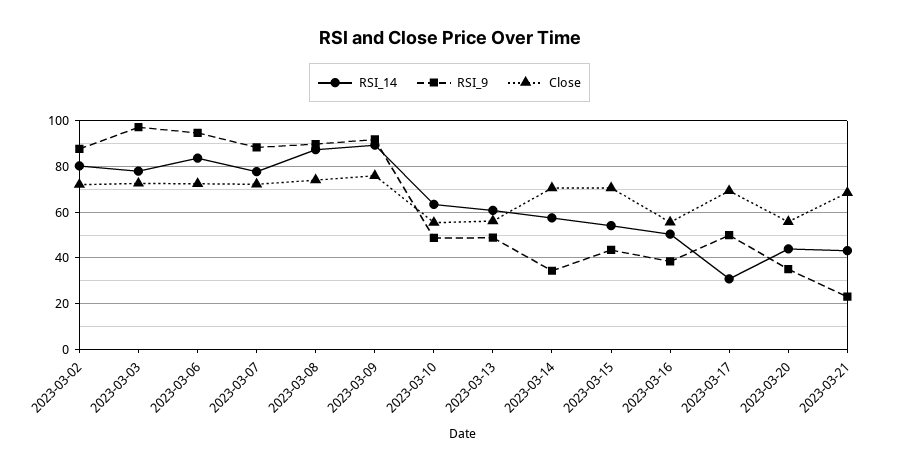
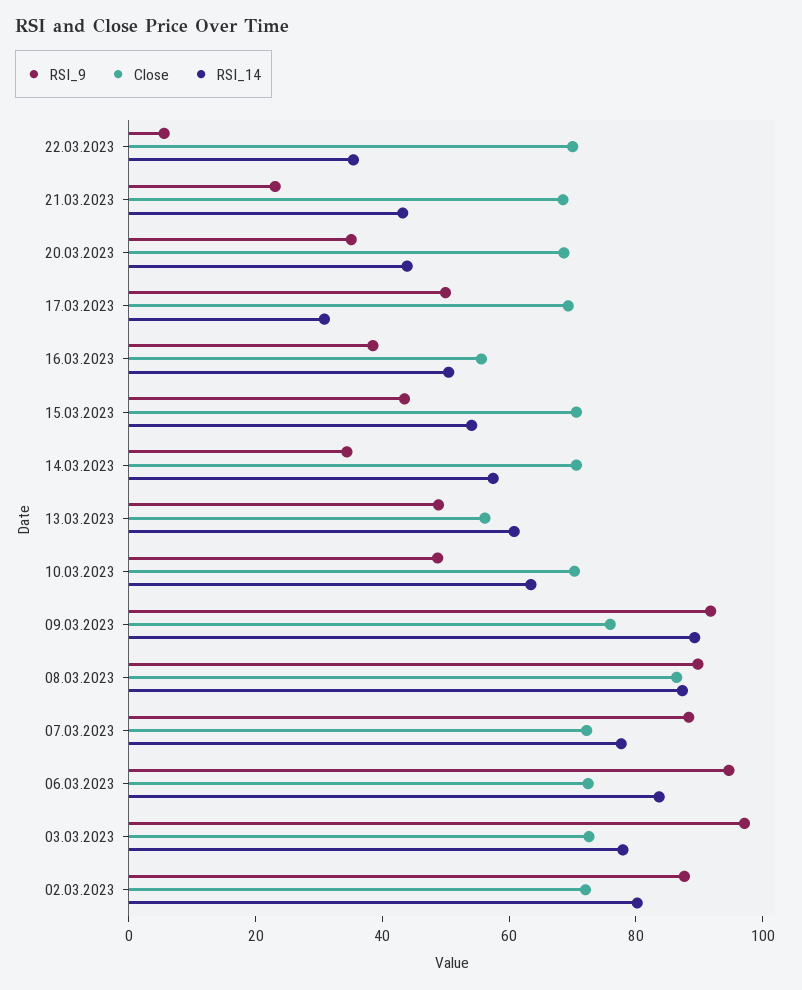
Close, 2023-03-08: 75 -> 85
Close, 2023-03-10: 55 -> 70
Close, 2023-03-20: 55 -> 70
RSI_9, 22.03.2023: none -> 5
Close, 22.03.2023: none -> 70
RSI_14, 22.03.2023: none -> 35

